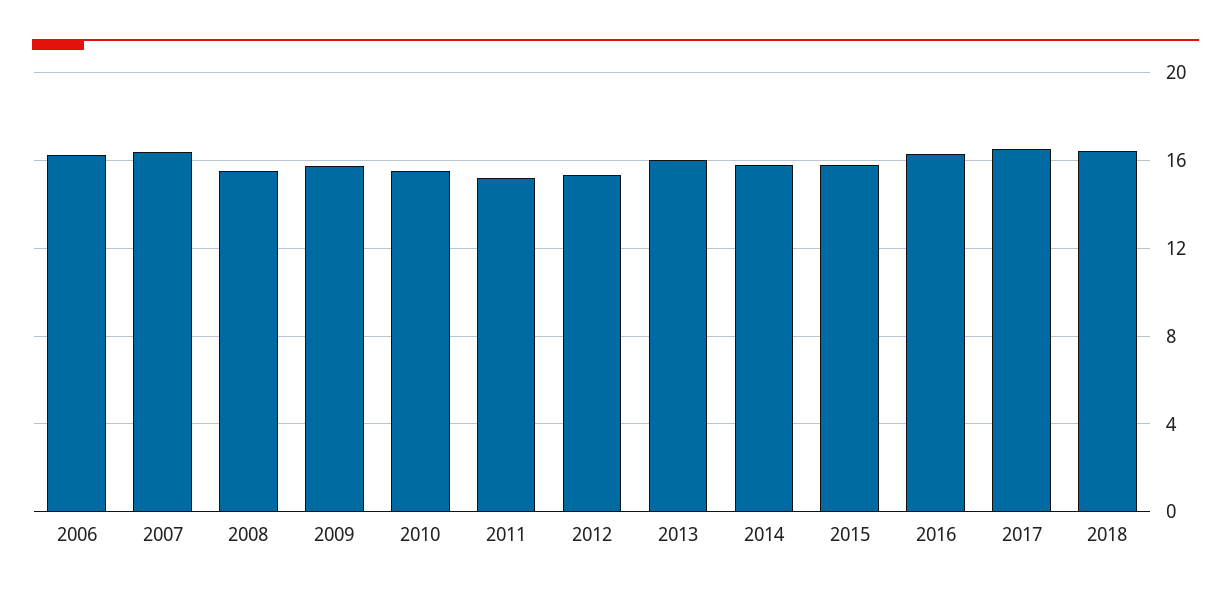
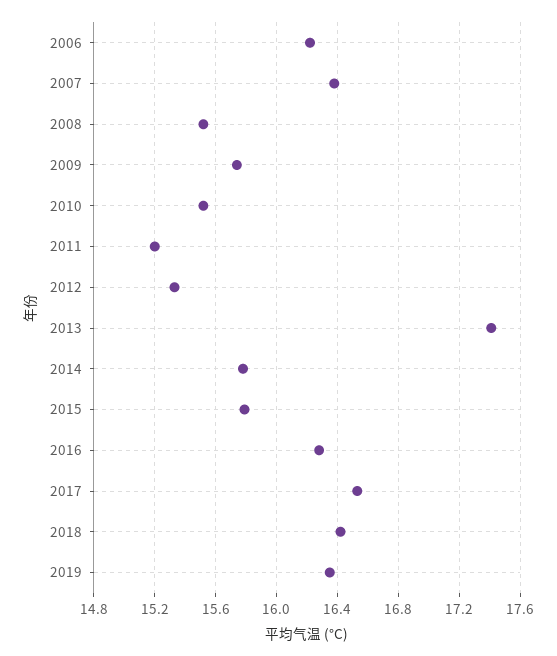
2013: 16 -> 17.4
2019: none -> 16.35

